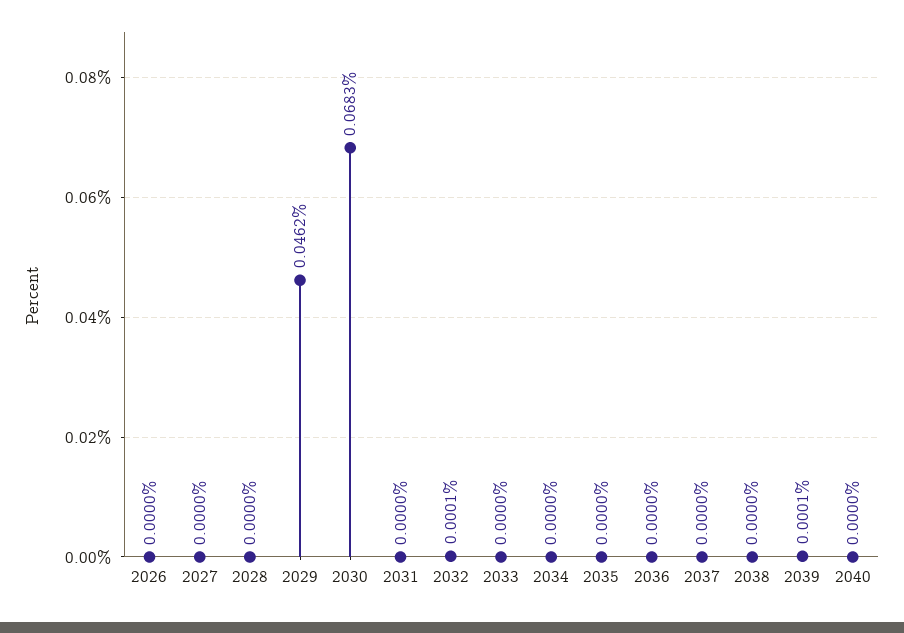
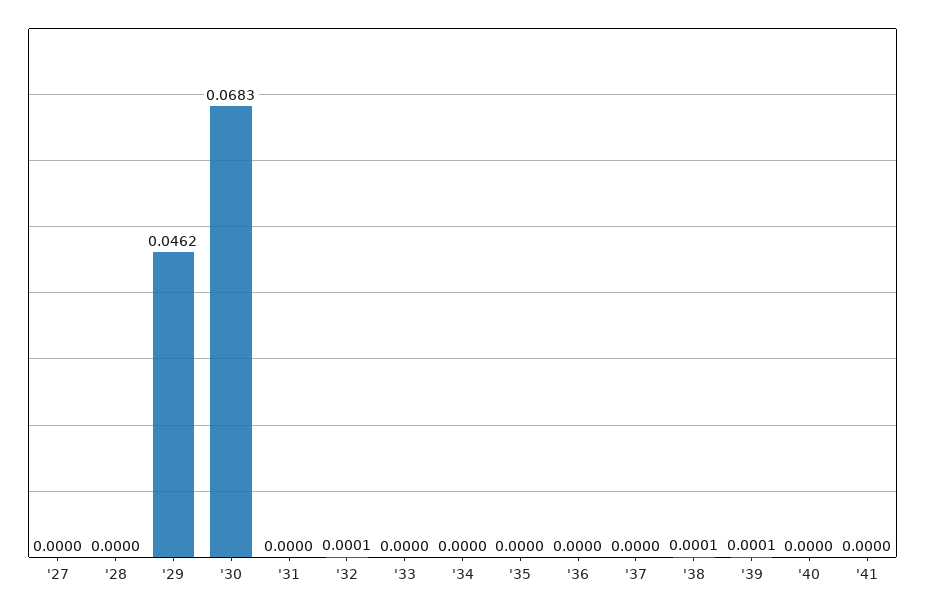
2026: 0 -> none
2038: 0 -> 0.0001
'41: none -> 0

